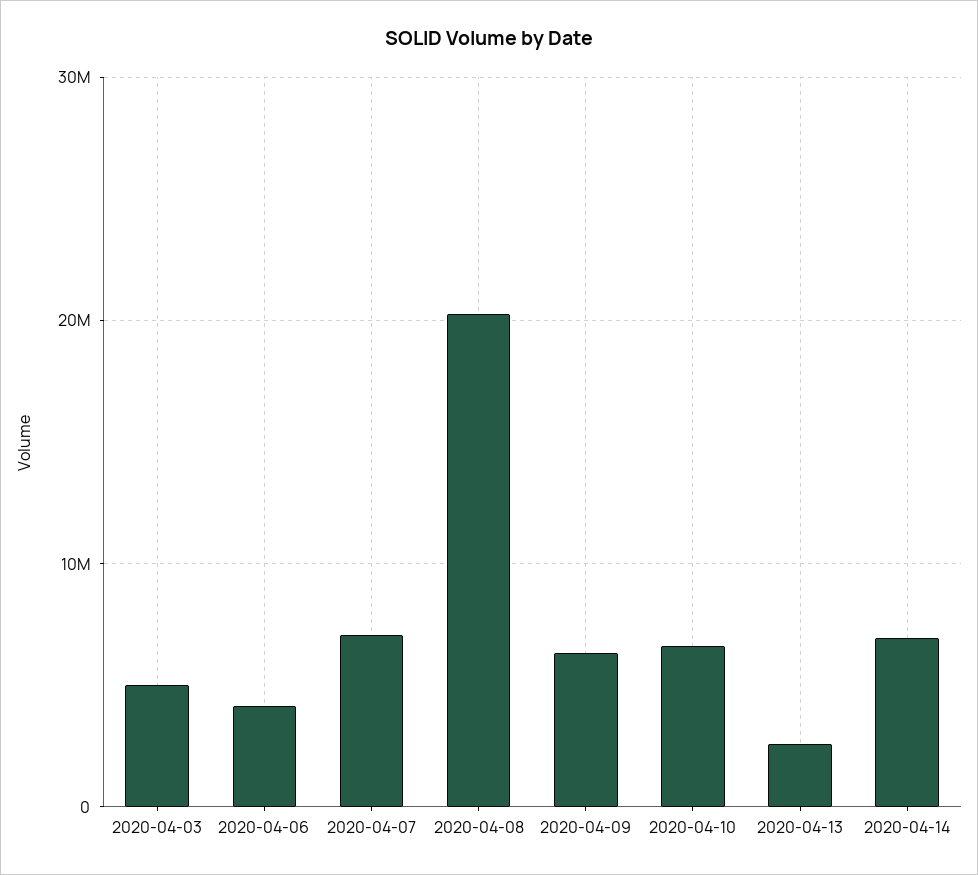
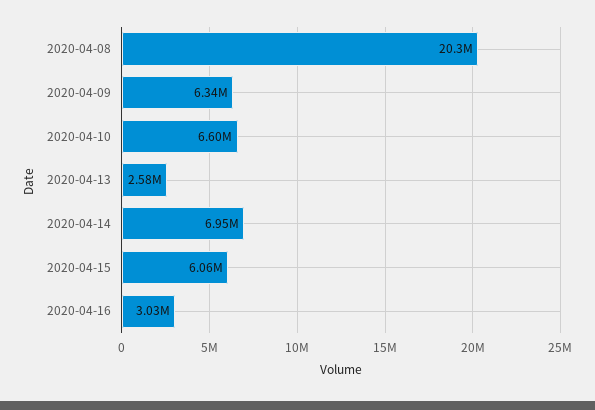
2020-04-03: 5000000 -> none
2020-04-06: 4000000 -> none
2020-04-07: 7000000 -> none
2020-04-15: none -> 6060000
2020-04-16: none -> 3030000

